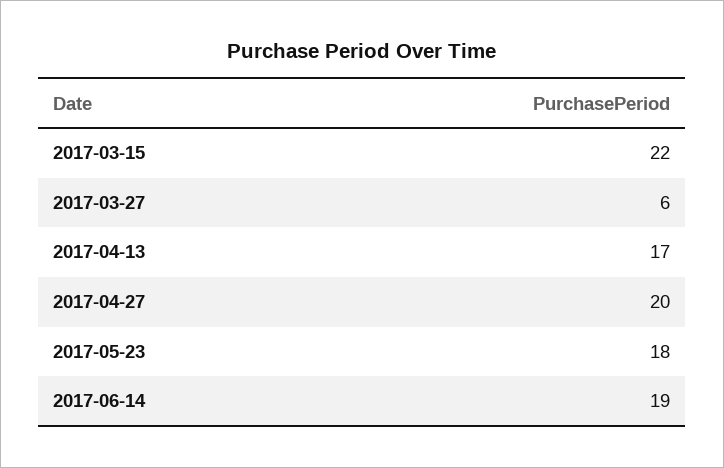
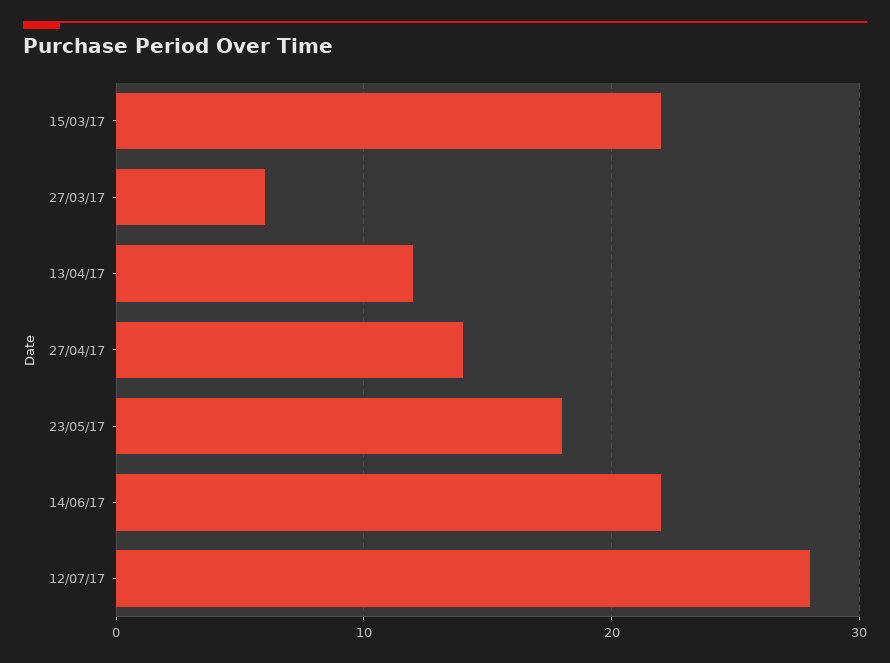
2017-04-13: 17 -> 12
2017-04-27: 20 -> 14
2017-06-14: 19 -> 22
12/07/17: none -> 28

